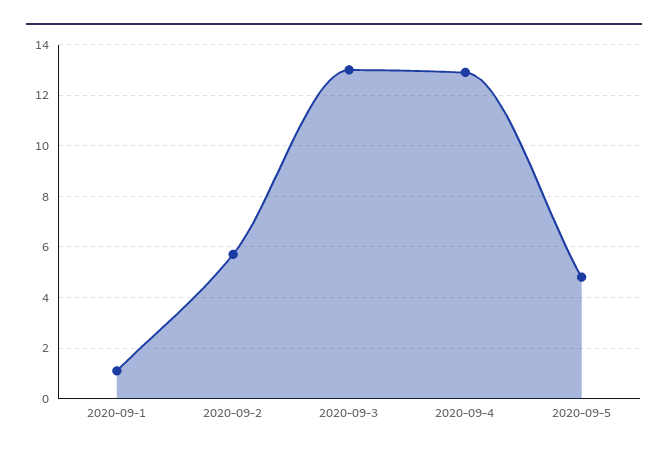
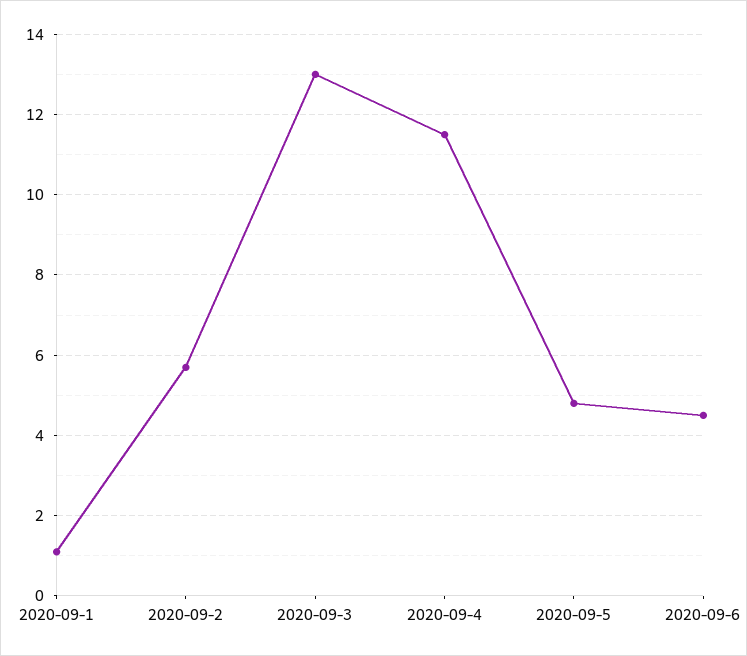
2020-09-4: 13 -> 11.5
2020-09-6: none -> 4.5

